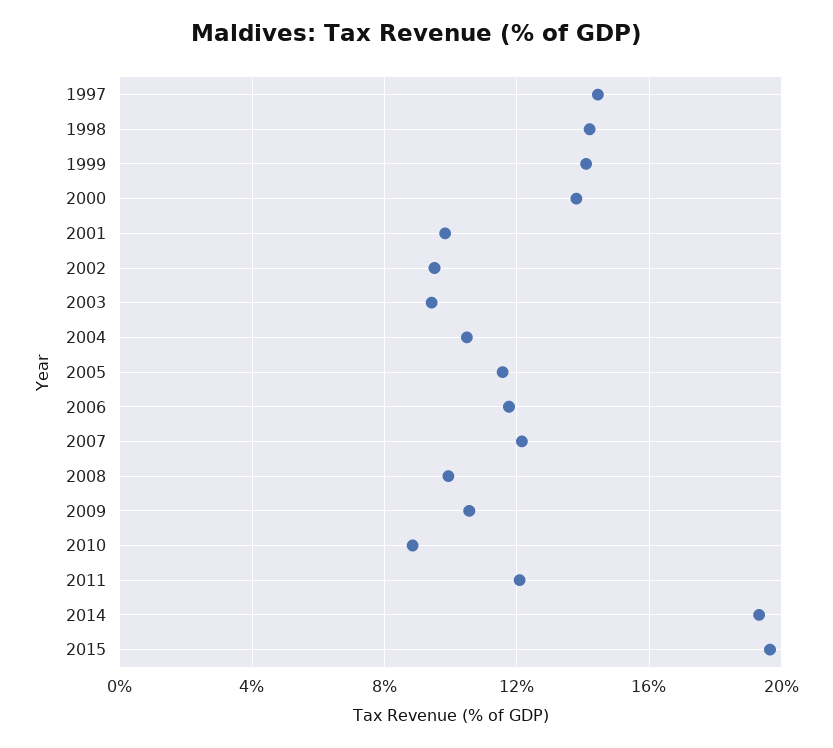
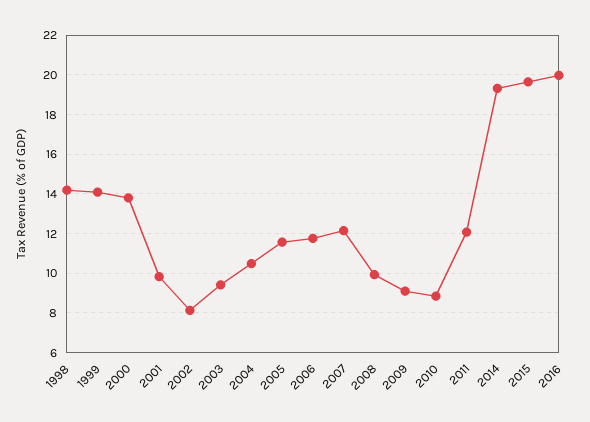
1997: 14.5 -> none
2002: 9.5 -> 8
2009: 10.5 -> 9
2016: none -> 20

